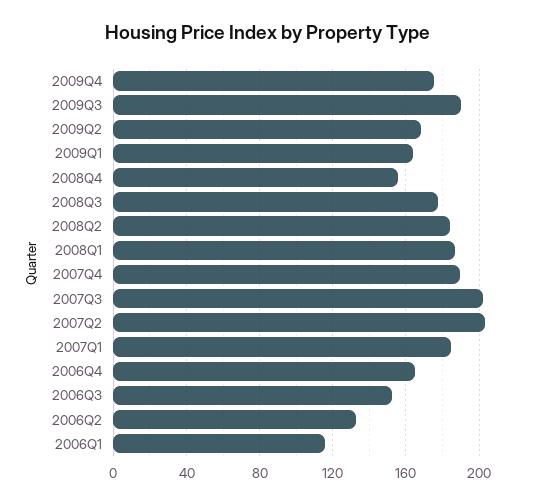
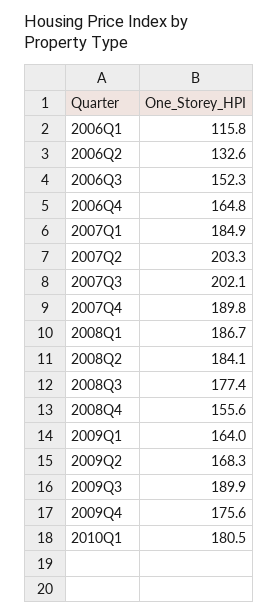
2010Q1: none -> 180.5

